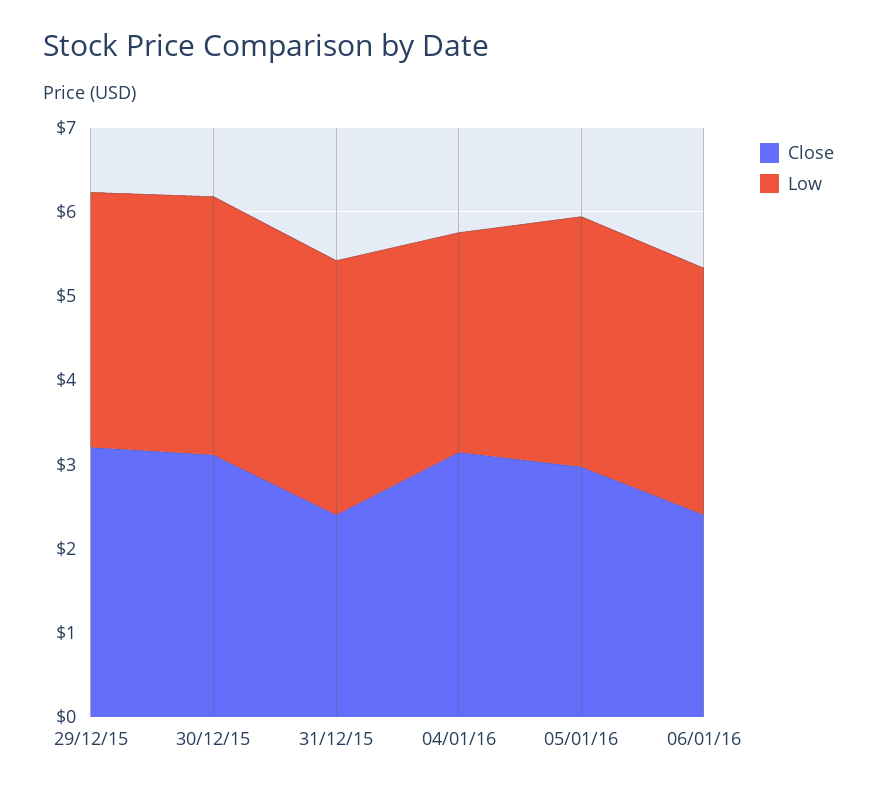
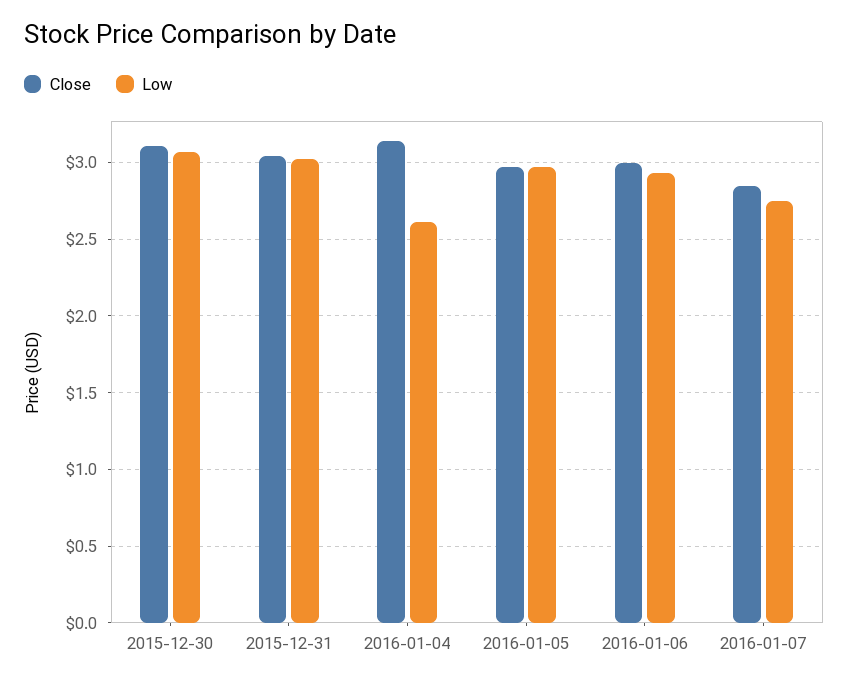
Close, 29/12/15: 3.2 -> none
Low, 29/12/15: 3 -> none
Close, 31/12/15: 2.4 -> 3.05
Close, 06/01/16: 2.4 -> 3
Close, 2016-01-07: none -> 2.85
Low, 2016-01-07: none -> 2.75

